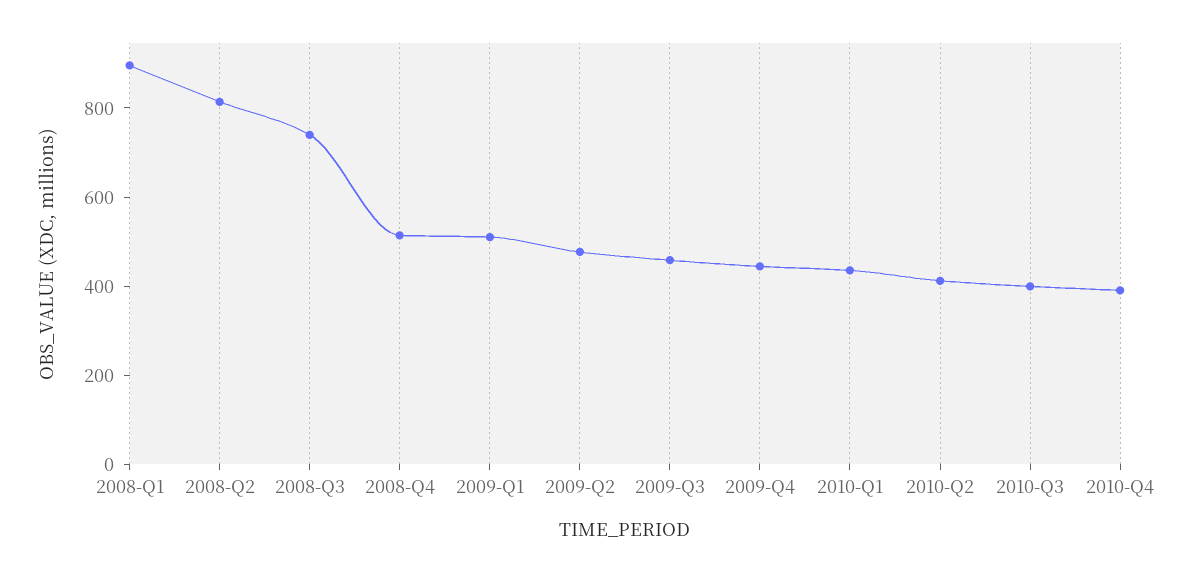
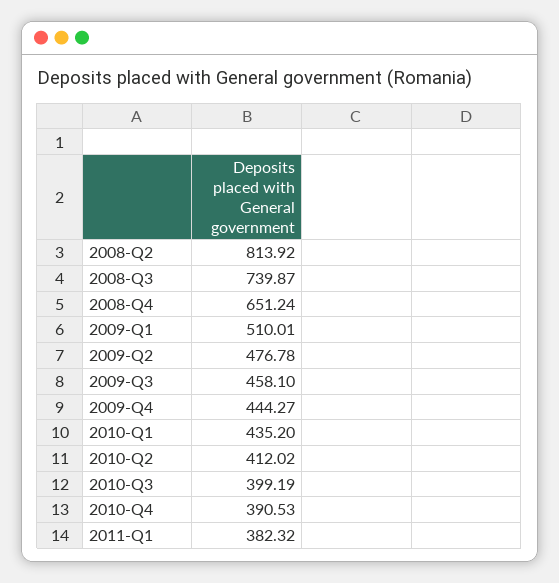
2008-Q1: 900 -> none
2008-Q4: 500 -> 651.24
2011-Q1: none -> 382.32

